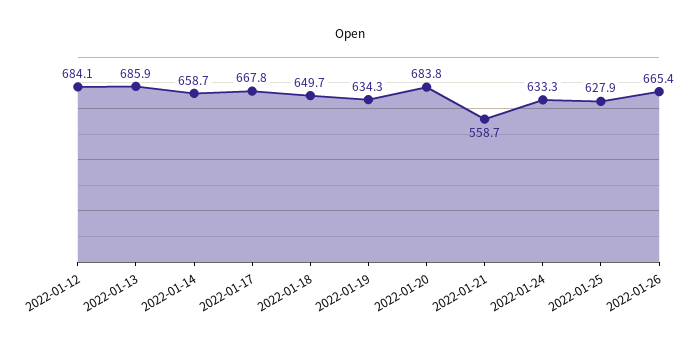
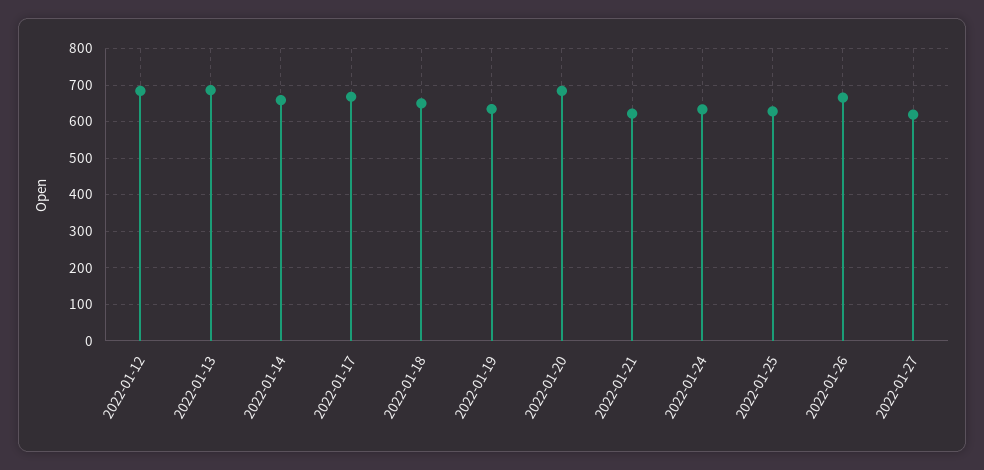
2022-01-21: 558.7 -> 620
2022-01-27: none -> 620

